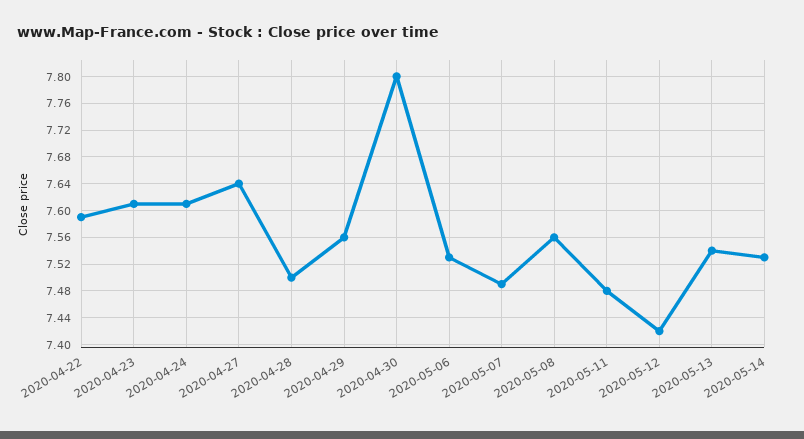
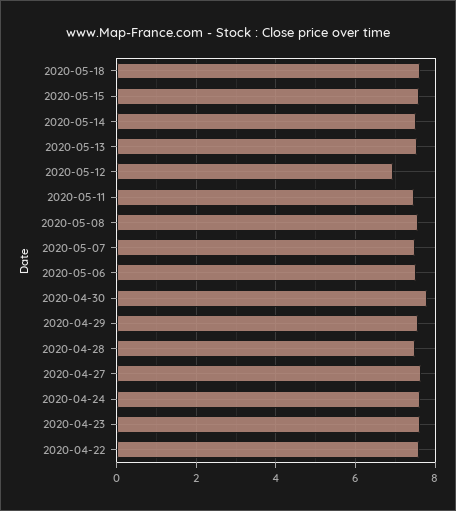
2020-05-12: 7.42 -> 7
2020-05-18: none -> 7.6
2020-05-15: none -> 7.6

